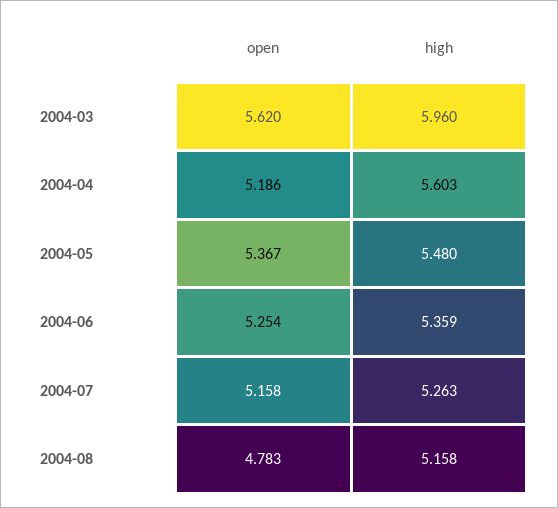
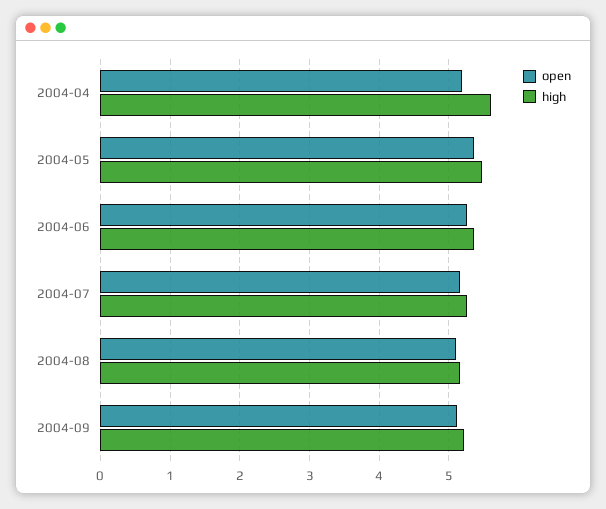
open, 2004-03: 5.62 -> none
high, 2004-03: 5.96 -> none
open, 2004-08: 4.783 -> 5.1
open, 2004-09: none -> 5.1
high, 2004-09: none -> 5.2

